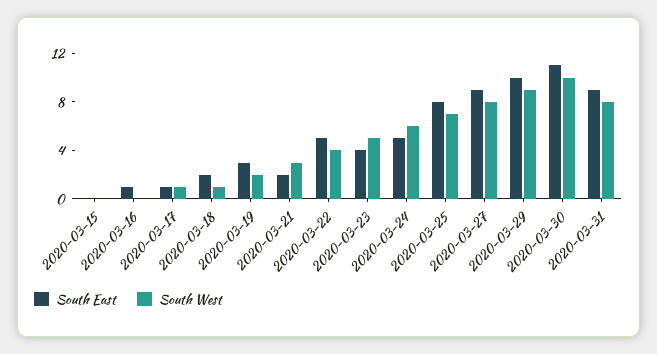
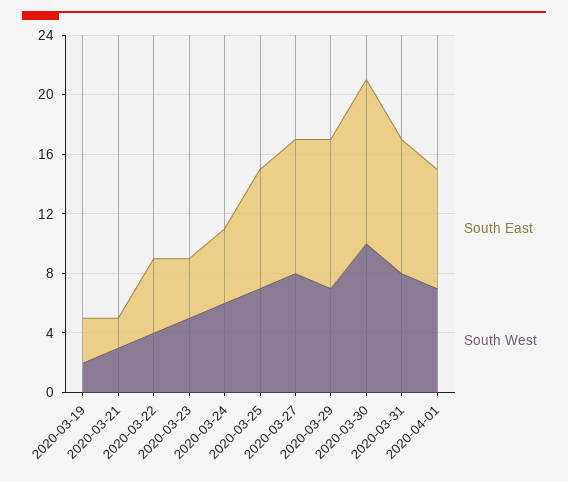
South East, 2020-03-15: 0 -> none
South West, 2020-03-15: 0 -> none
South East, 2020-03-16: 1 -> none
South West, 2020-03-16: 0 -> none
South East, 2020-03-17: 1 -> none
South West, 2020-03-17: 1 -> none
South East, 2020-03-18: 2 -> none
South West, 2020-03-18: 1 -> none
South West, 2020-03-29: 9 -> 7
South East, 2020-04-01: none -> 8
South West, 2020-04-01: none -> 7

